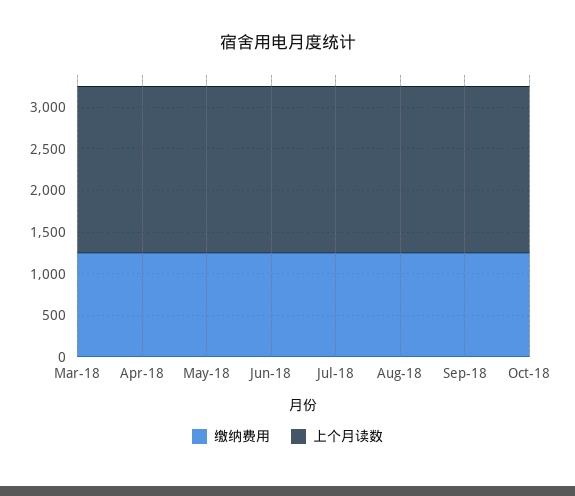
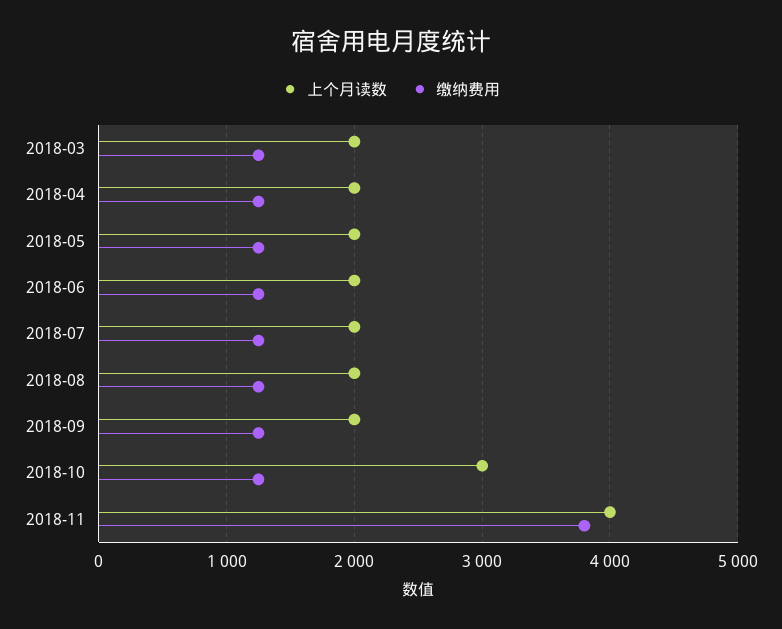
上个月读数, Oct-18: 2000 -> 3000
上个月读数, 2018-11: none -> 4000
缴纳费用, 2018-11: none -> 3800

